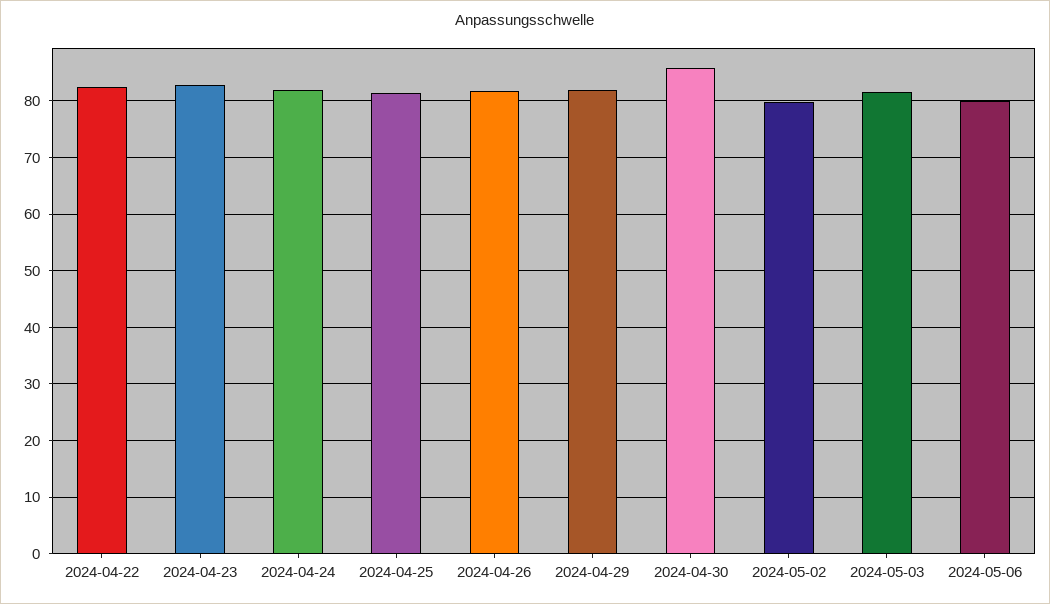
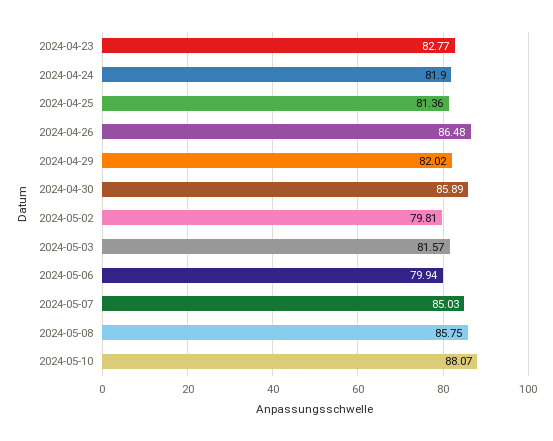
2024-04-22: 82 -> none
2024-04-26: 82 -> 86.48
2024-05-07: none -> 85.03
2024-05-08: none -> 85.75
2024-05-10: none -> 88.07

